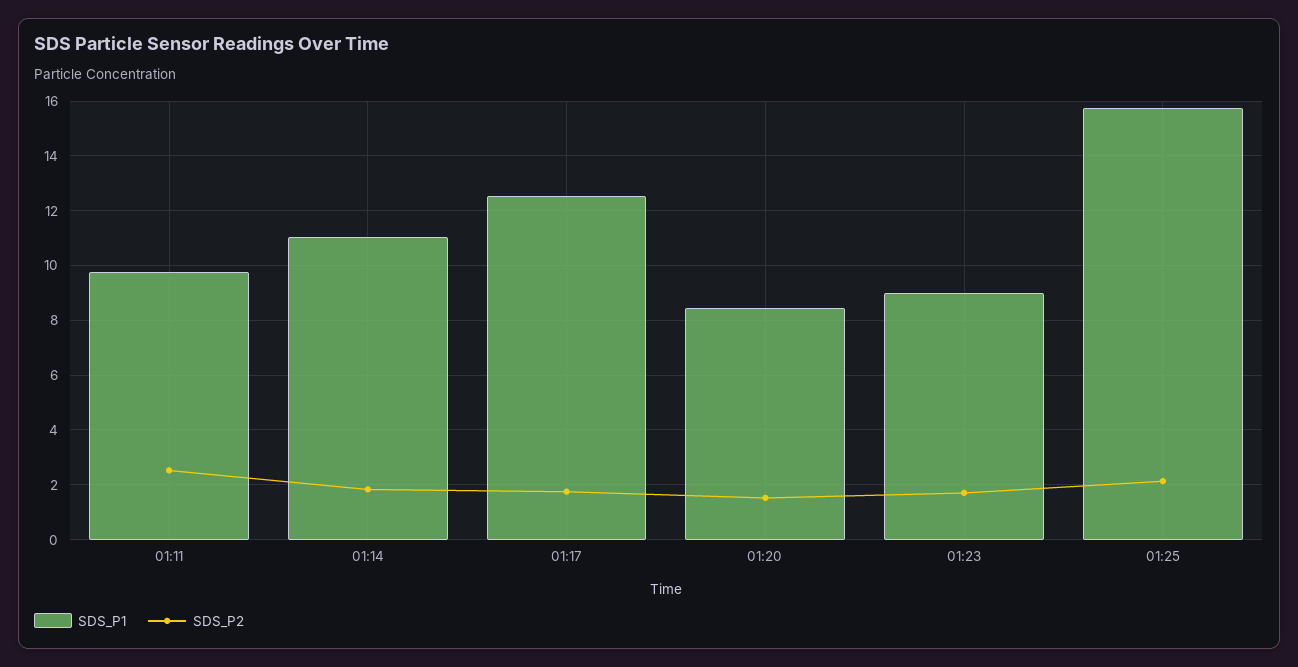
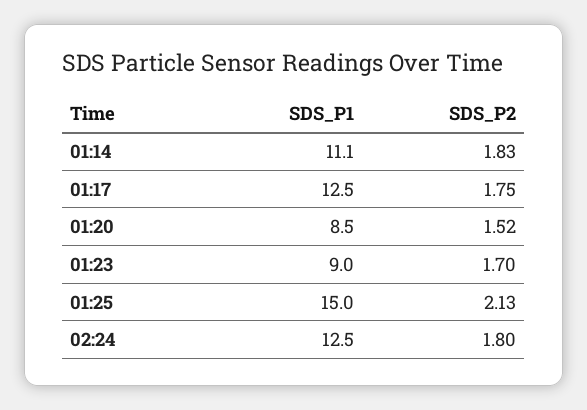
SDS_P1, 01:11: 9.75 -> none
SDS_P2, 01:11: 2.5 -> none
SDS_P1, 01:25: 15.75 -> 15
SDS_P1, 02:24: none -> 12.5
SDS_P2, 02:24: none -> 1.8

